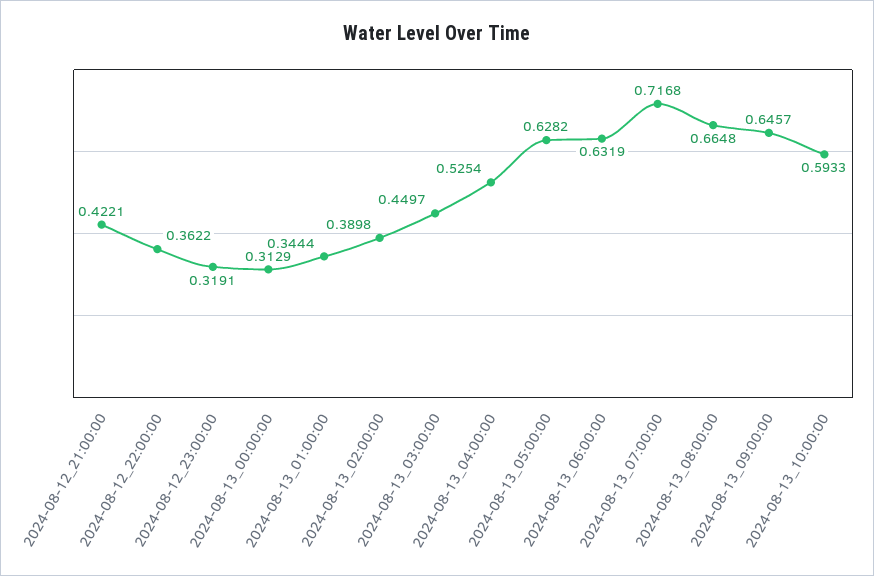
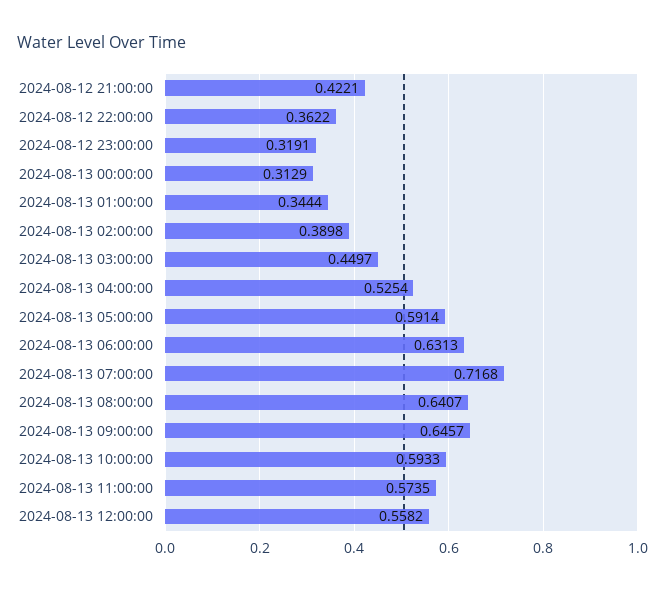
2024-08-13_05:00:00: 0.6282 -> 0.5914
2024-08-13_06:00:00: 0.6319 -> 0.6313
2024-08-13_08:00:00: 0.6648 -> 0.6407
2024-08-13 11:00:00: none -> 0.5735
2024-08-13 12:00:00: none -> 0.5582

